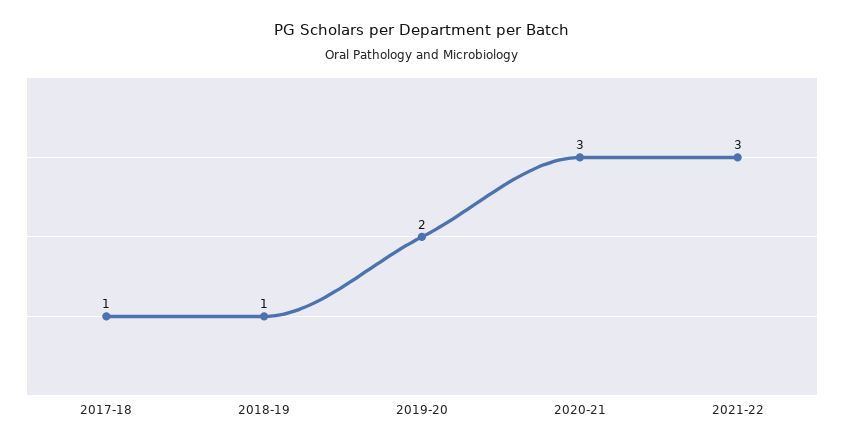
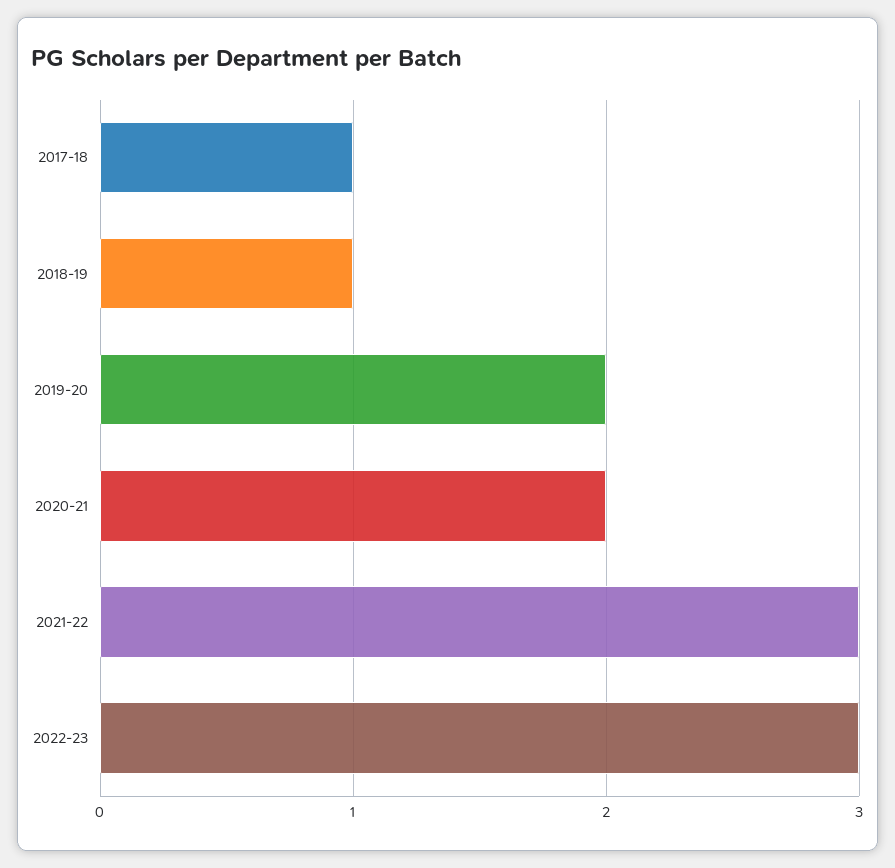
2020-21: 3 -> 2
2022-23: none -> 3

